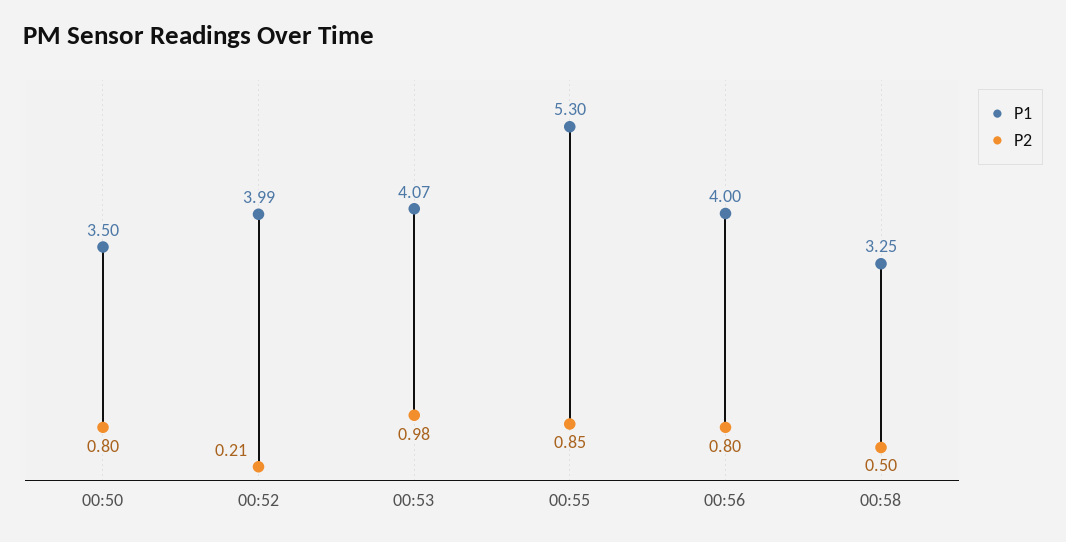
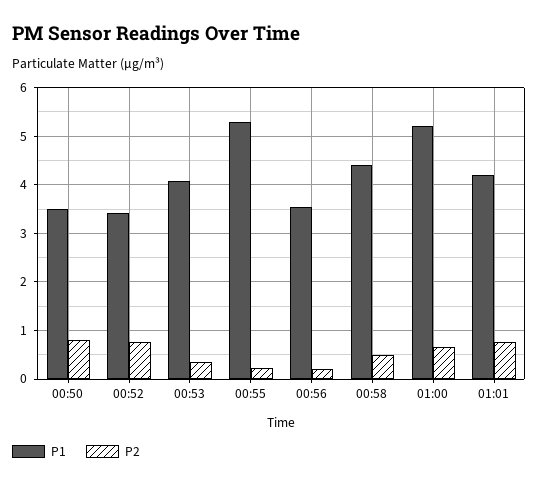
P1, 00:52: 3.99 -> 3.4
P2, 00:52: 0.21 -> 0.8
P2, 00:53: 0.98 -> 0.4
P2, 00:55: 0.85 -> 0.2
P1, 00:56: 4 -> 3.6
P2, 00:56: 0.8 -> 0.2
P1, 00:58: 3.25 -> 4.4
P1, 01:00: none -> 5.2
P2, 01:00: none -> 0.6
P1, 01:01: none -> 4.2
P2, 01:01: none -> 0.8

